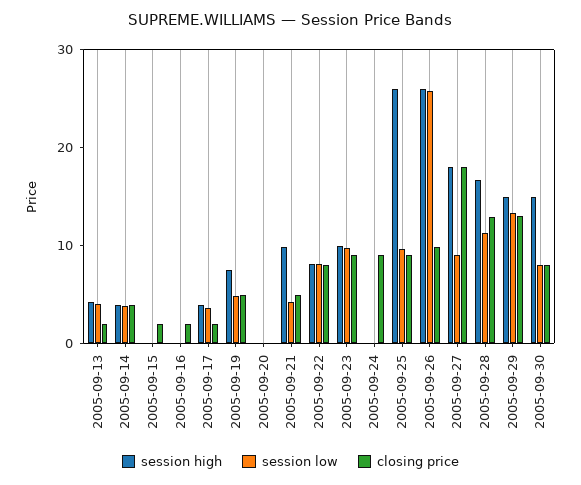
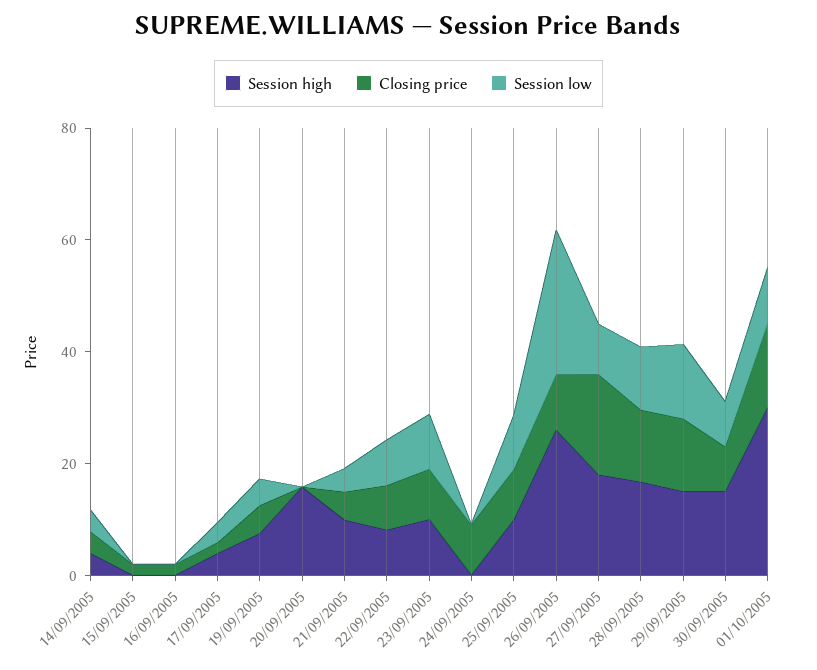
session high, 2005-09-13: 4 -> none
session low, 2005-09-13: 4 -> none
closing price, 2005-09-13: 2 -> none
session high, 2005-09-20: 0 -> 15
session high, 2005-09-25: 26 -> 10
session high, 01/10/2005: none -> 30
closing price, 01/10/2005: none -> 15
session low, 01/10/2005: none -> 10

